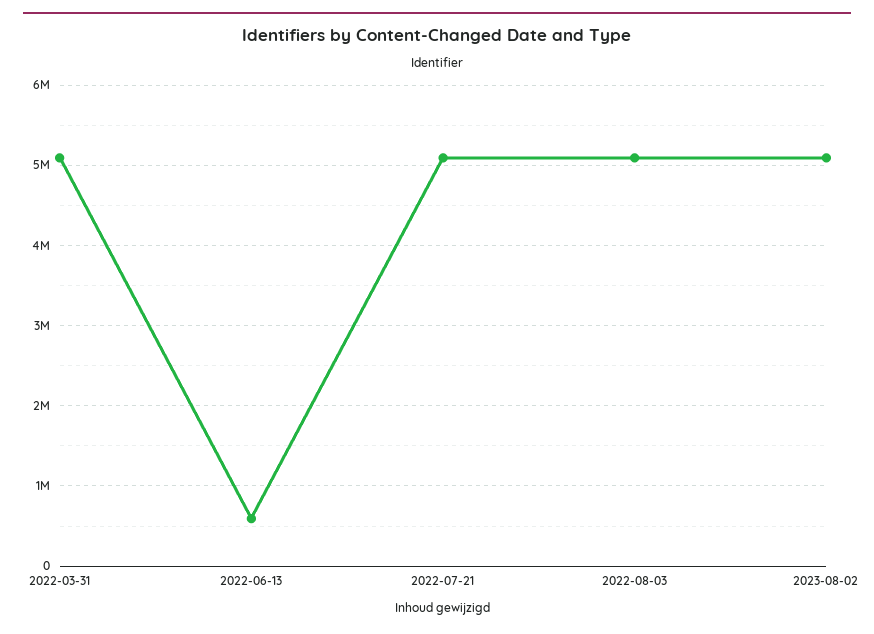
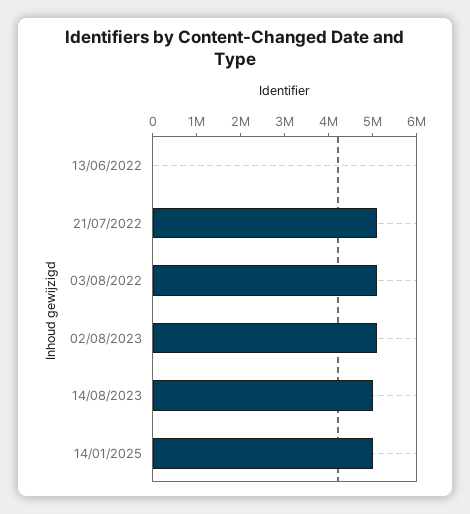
2022-03-31: 5100000 -> none
2022-06-13: 600000 -> 0
14/08/2023: none -> 5000000
14/01/2025: none -> 5000000

